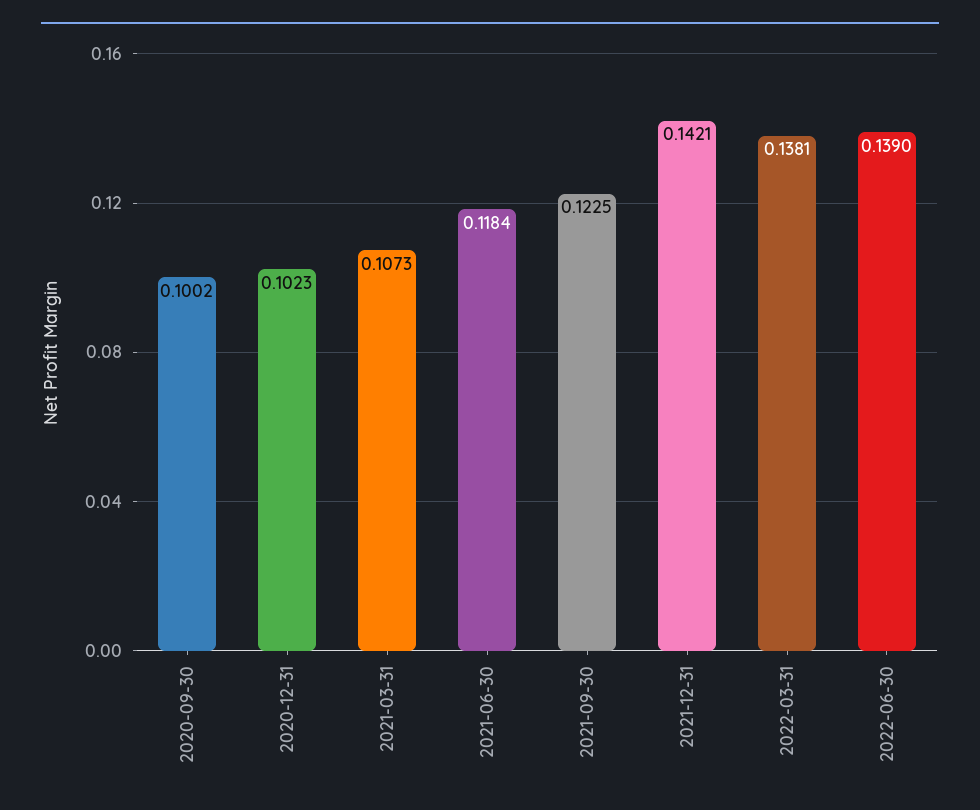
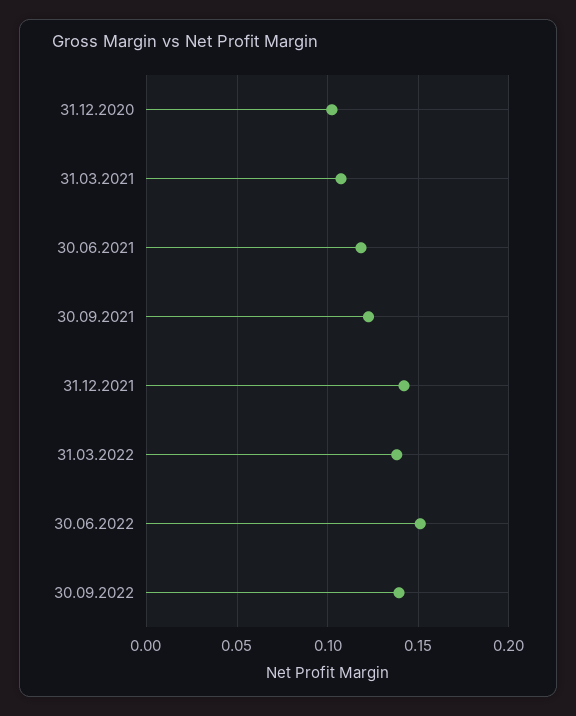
2020-09-30: 0.1002 -> none
2022-06-30: 0.139 -> 0.15
30.09.2022: none -> 0.14

